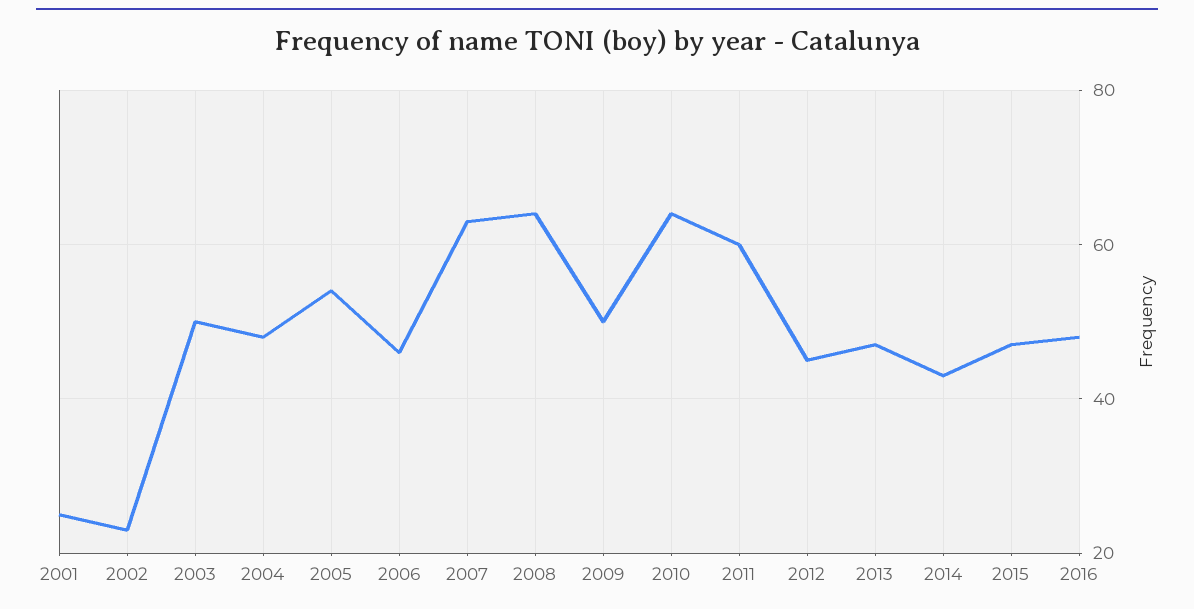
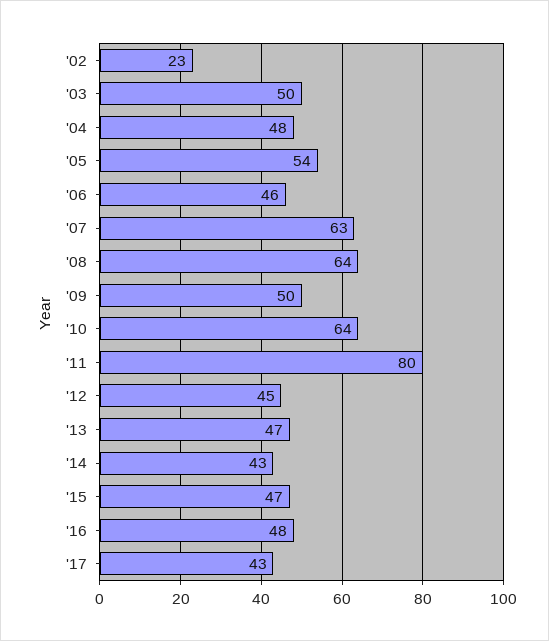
2001: 25 -> none
2011: 60 -> 80
'17: none -> 43

